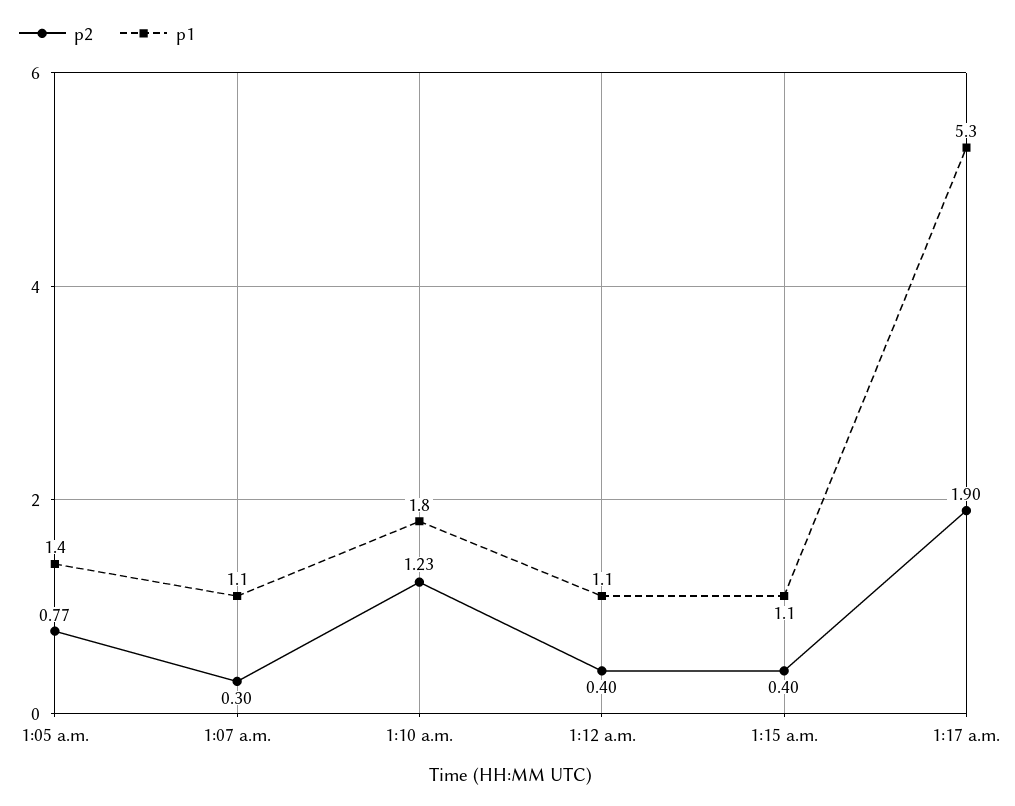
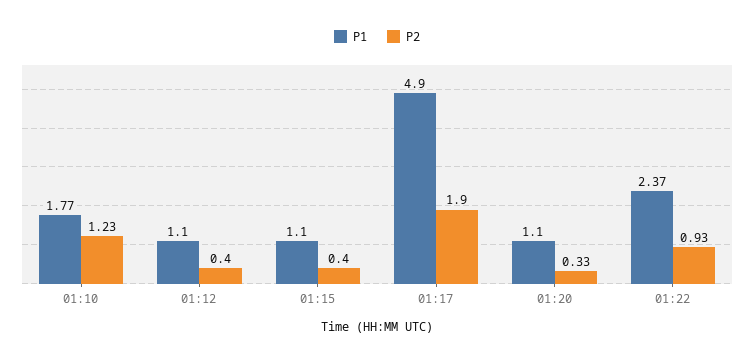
p2, 1:05 a.m.: 0.77 -> none
p1, 1:05 a.m.: 1.4 -> none
p2, 1:07 a.m.: 0.3 -> none
p1, 1:07 a.m.: 1.1 -> none
p1, 1:17 a.m.: 5.3 -> 4.9
p1, 01:20: none -> 1.1
p2, 01:20: none -> 0.33
p1, 01:22: none -> 2.37
p2, 01:22: none -> 0.93

